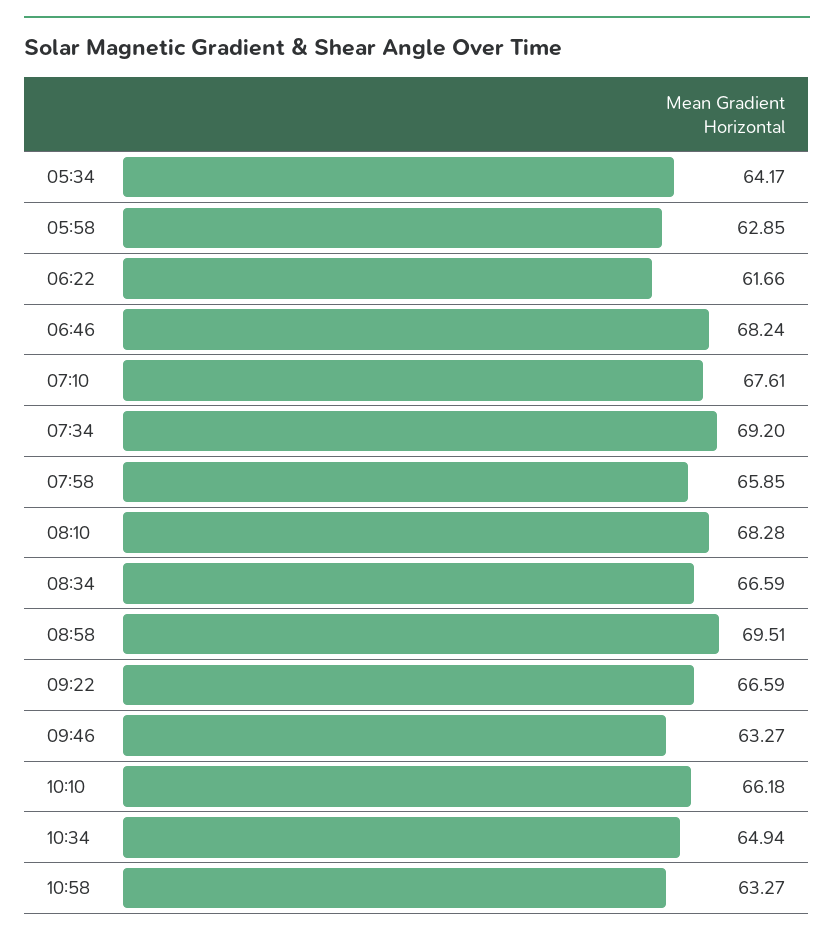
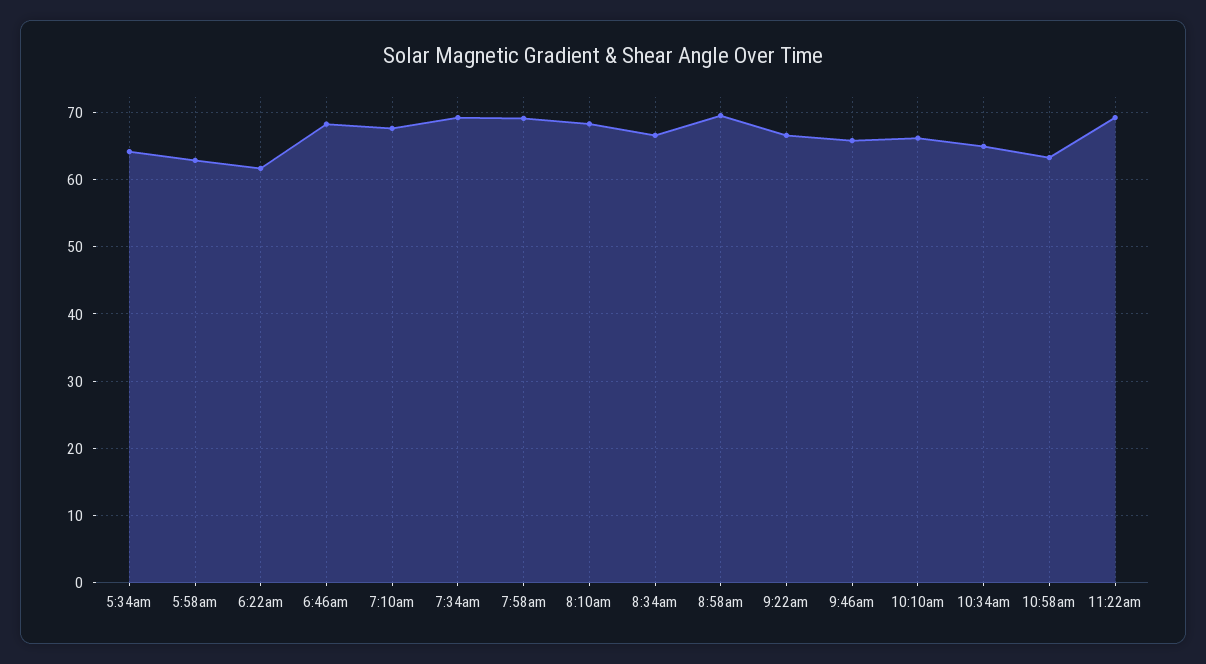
07:58: 65.85 -> 69
09:46: 63.27 -> 66
11:22am: none -> 69

